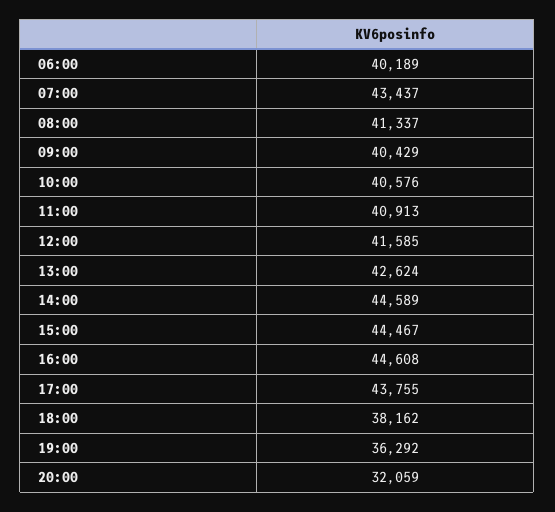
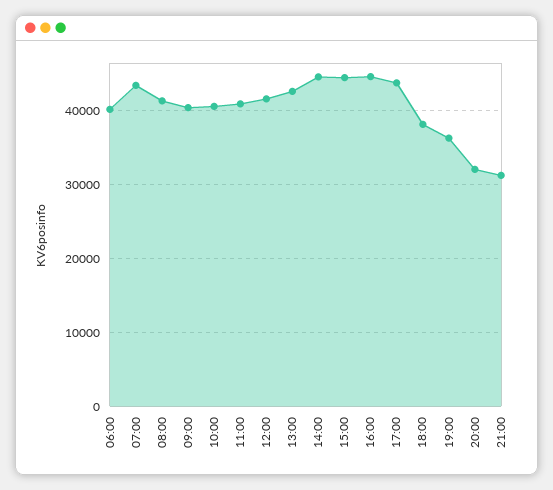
21:00: none -> 31000

